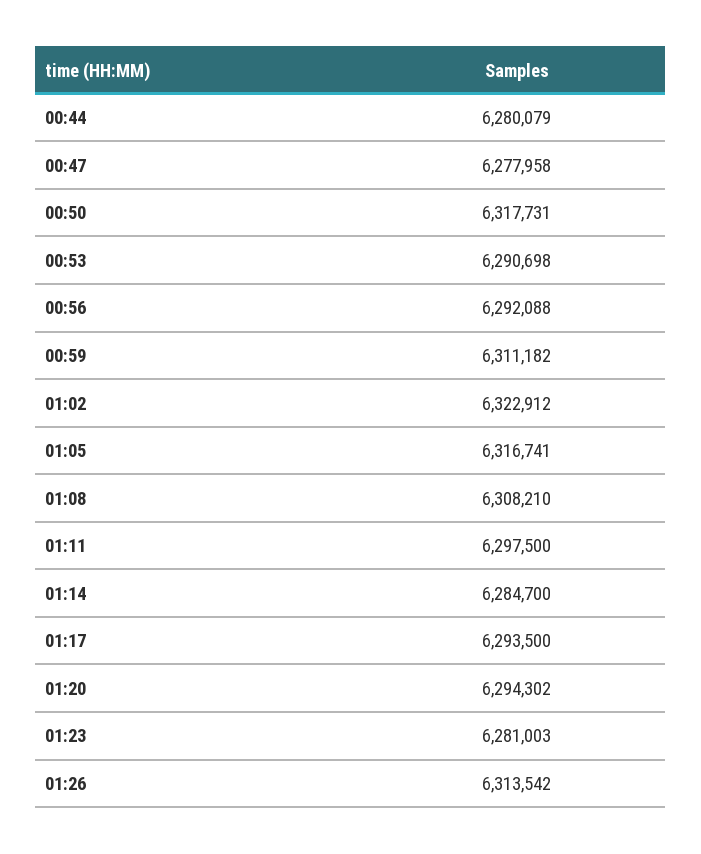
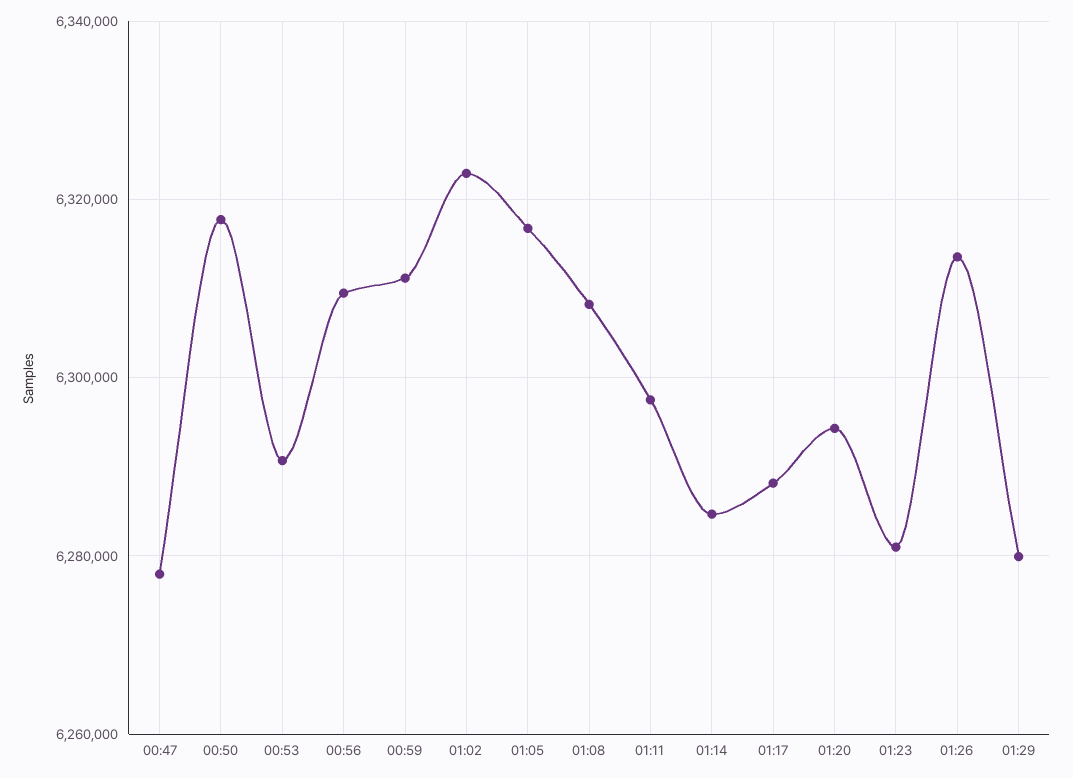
00:44: 6280079 -> none
00:56: 6292088 -> 6310000
01:17: 6293500 -> 6288000
01:29: none -> 6280000

